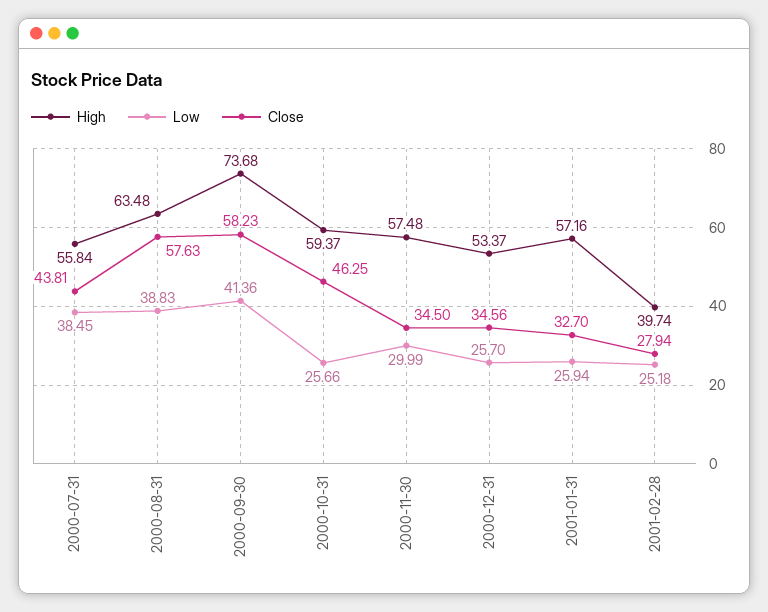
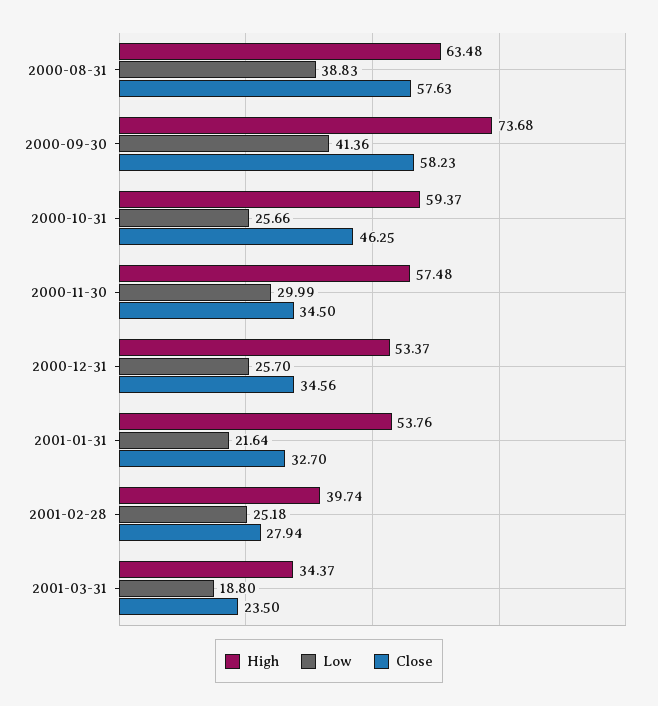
High, 2000-07-31: 55.84 -> none
Low, 2000-07-31: 38.45 -> none
Close, 2000-07-31: 43.81 -> none
High, 2001-01-31: 57.16 -> 53.76
Low, 2001-01-31: 25.94 -> 21.64
High, 2001-03-31: none -> 34.37
Low, 2001-03-31: none -> 18.8
Close, 2001-03-31: none -> 23.5

